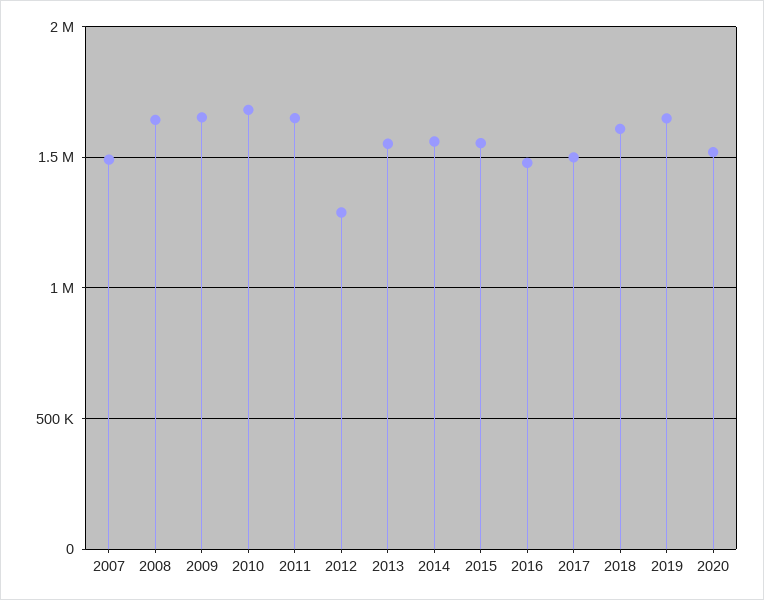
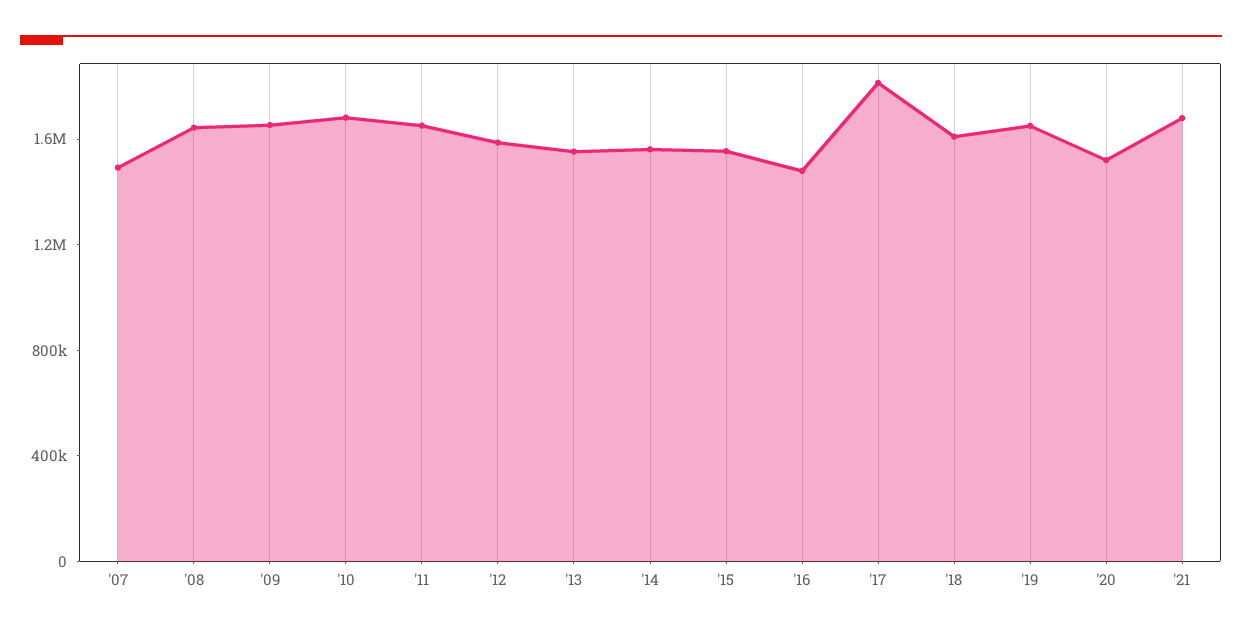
2012: 1300000 -> 1600000
2017: 1500000 -> 1800000
'21: none -> 1700000

